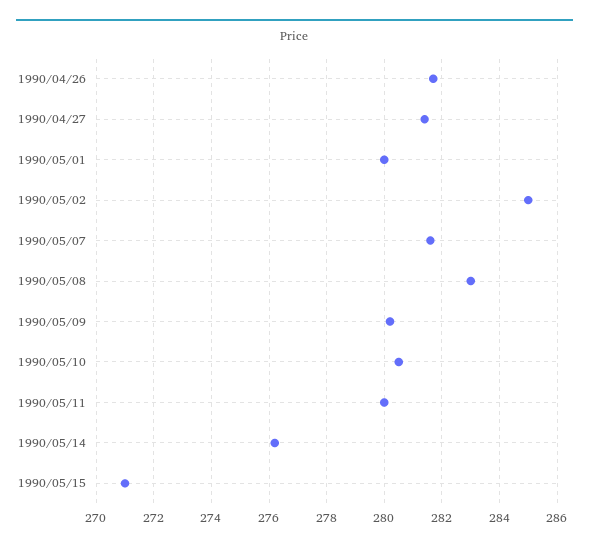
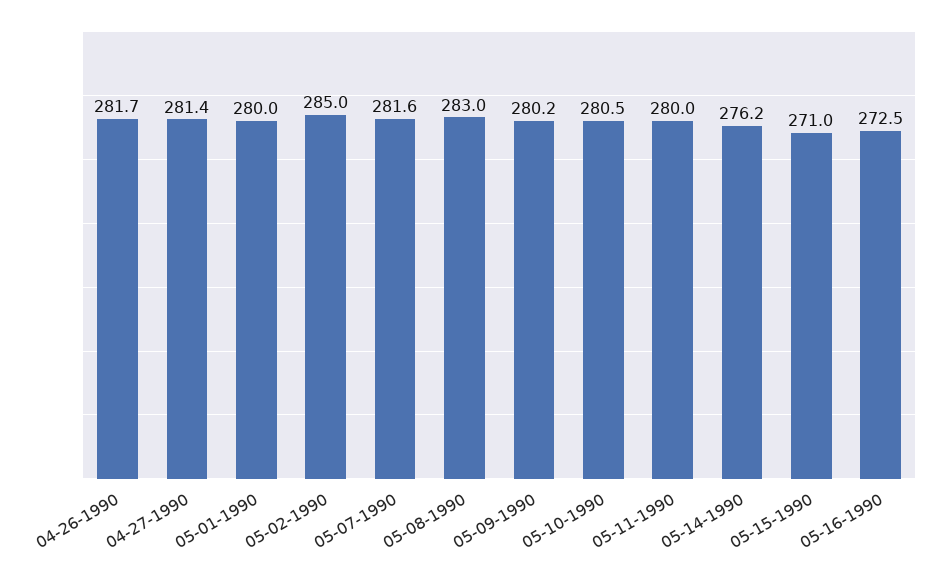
05-16-1990: none -> 272.5

